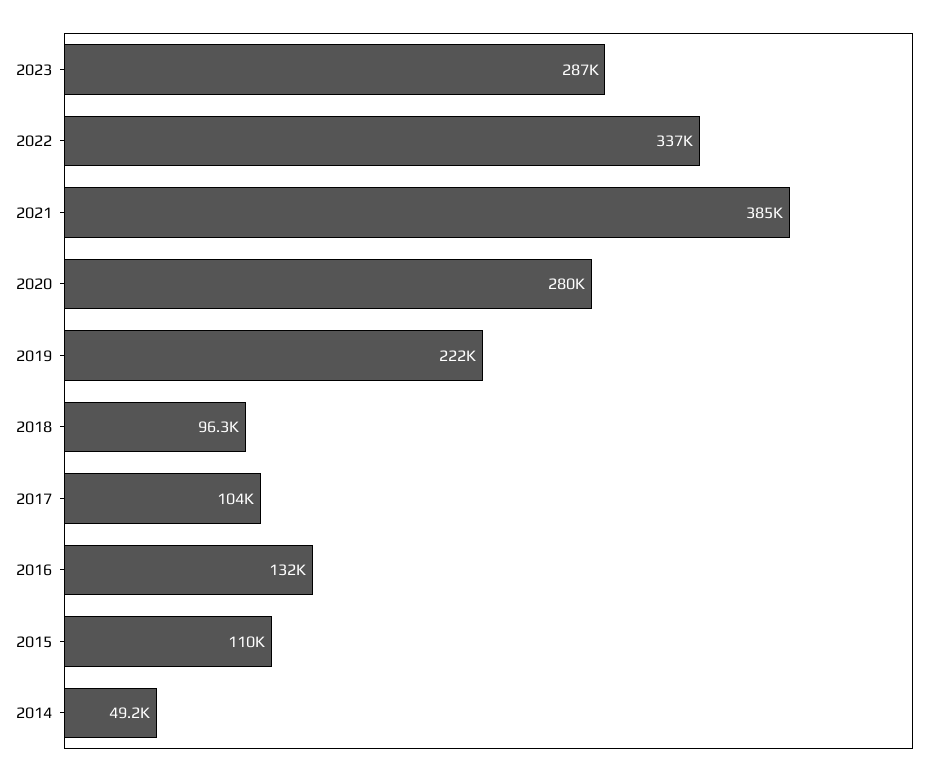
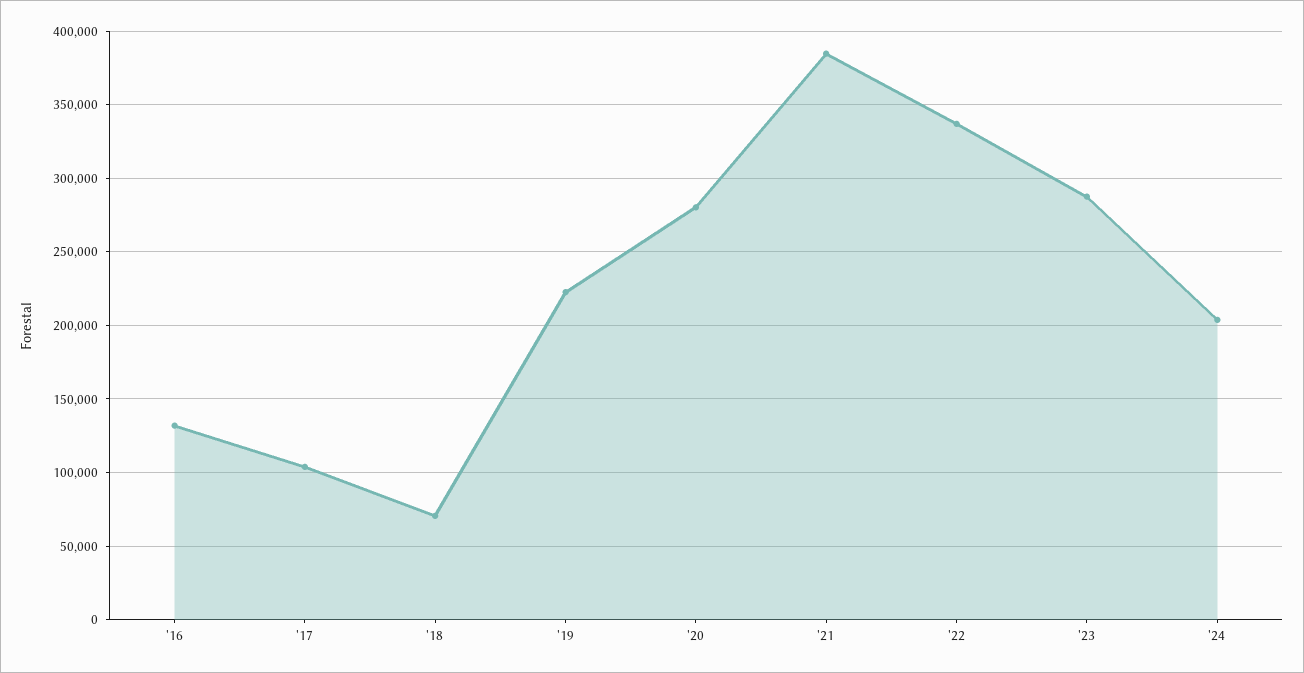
2018: 96300 -> 70000
2015: 110000 -> none
2014: 49200 -> none
'24: none -> 205000

